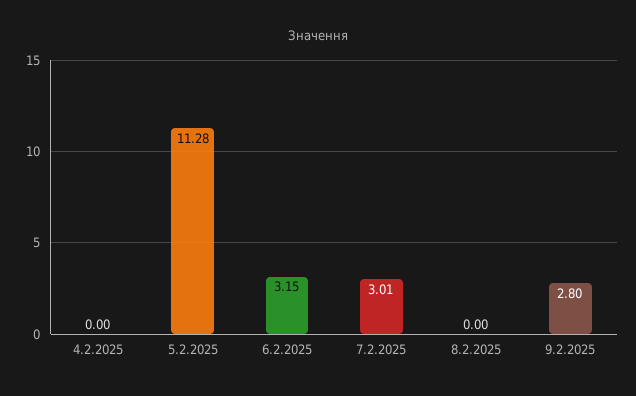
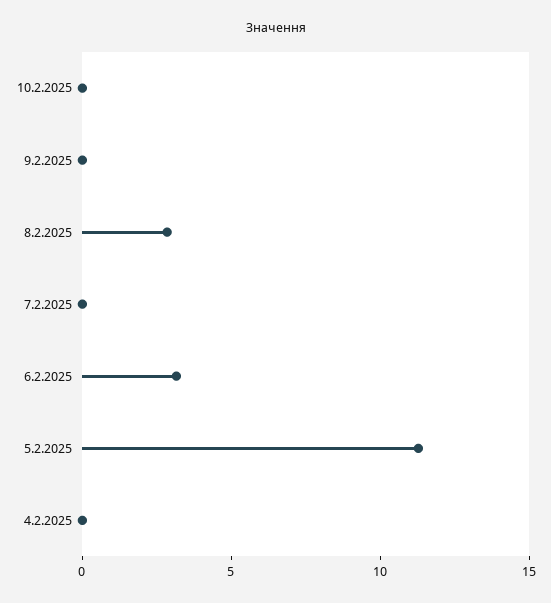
7.2.2025: 3.01 -> 0
8.2.2025: 0 -> 3
9.2.2025: 2.8 -> 0
10.2.2025: none -> 0

